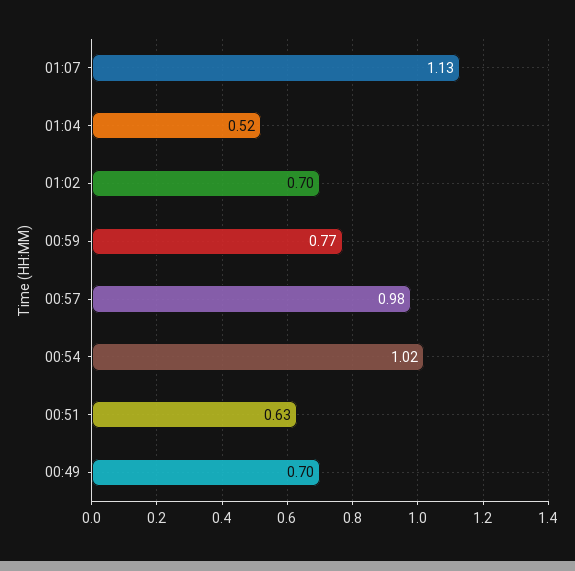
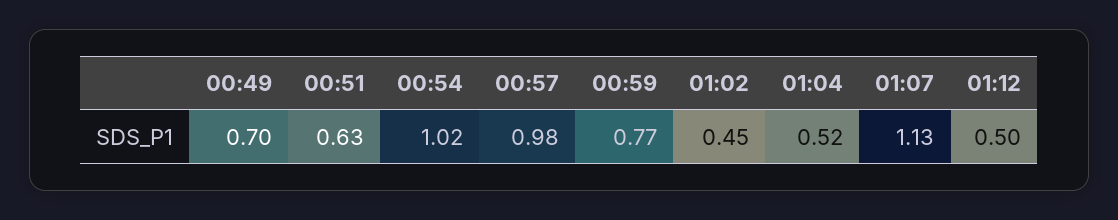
01:02: 0.7 -> 0.45
01:12: none -> 0.5

